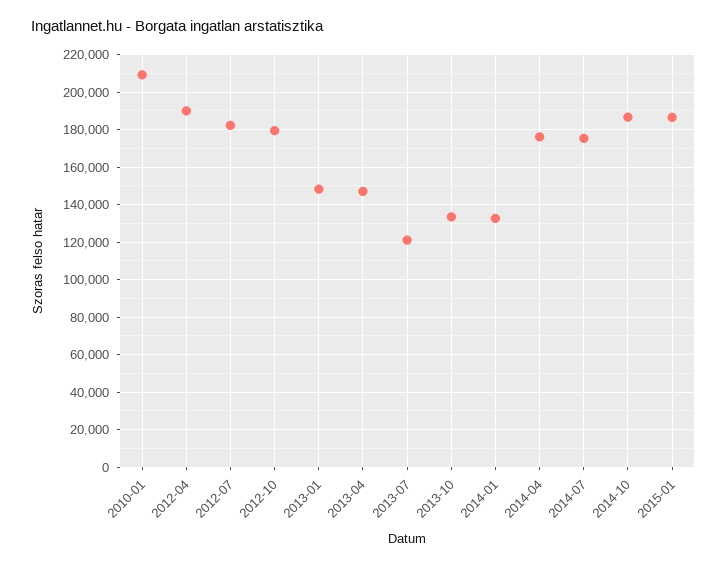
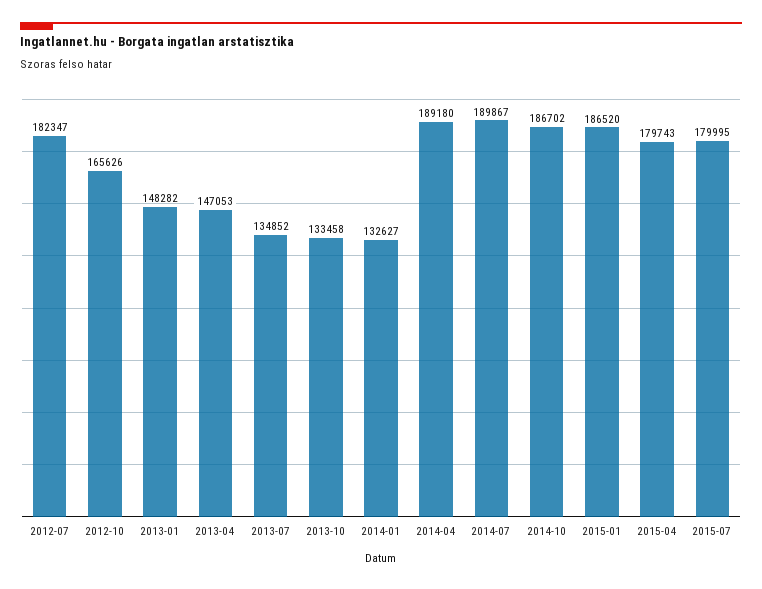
2010-01: 210000 -> none
2012-04: 190000 -> none
2012-10: 180000 -> 165626
2013-07: 120000 -> 134852
2014-04: 175000 -> 189180
2014-07: 175000 -> 189867
2015-04: none -> 179743
2015-07: none -> 179995

